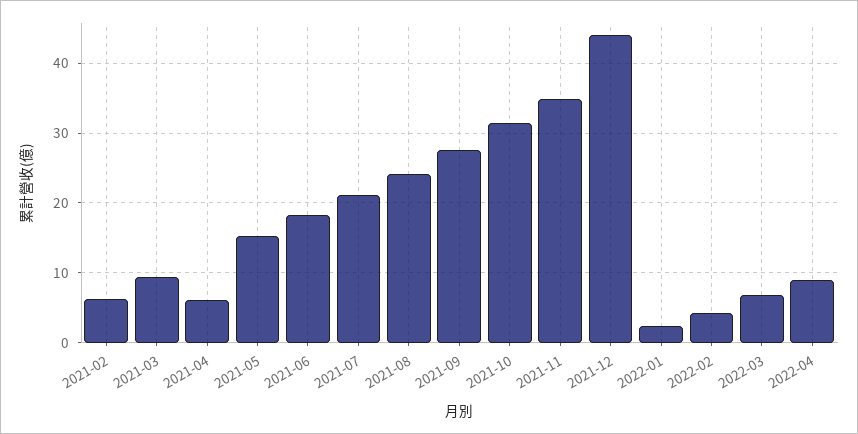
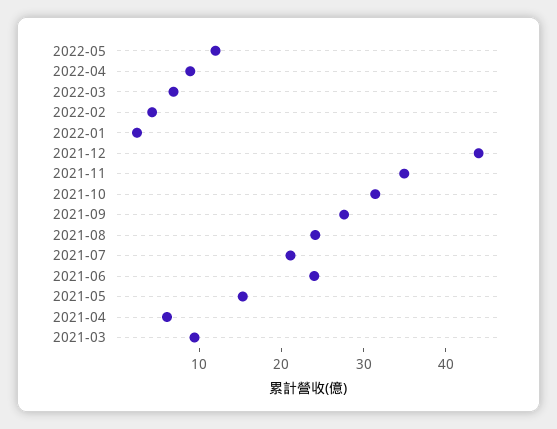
2021-02: 6 -> none
2021-06: 18 -> 24
2022-05: none -> 12

